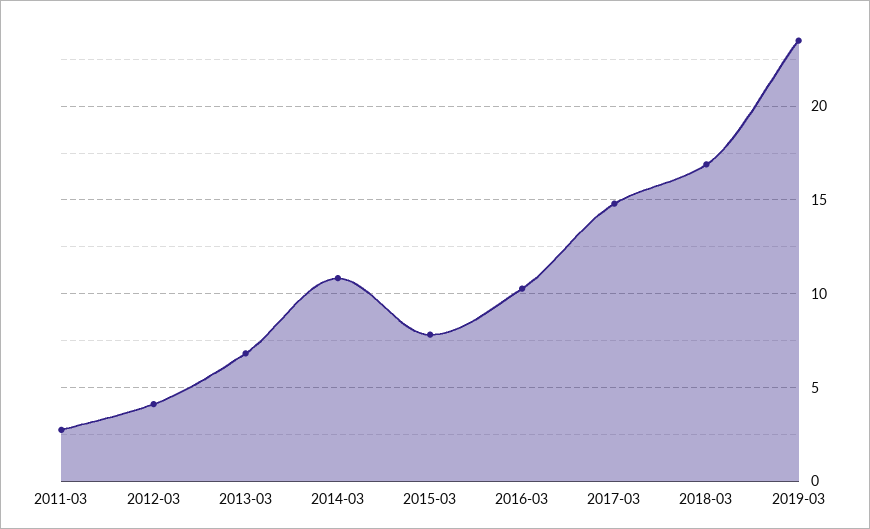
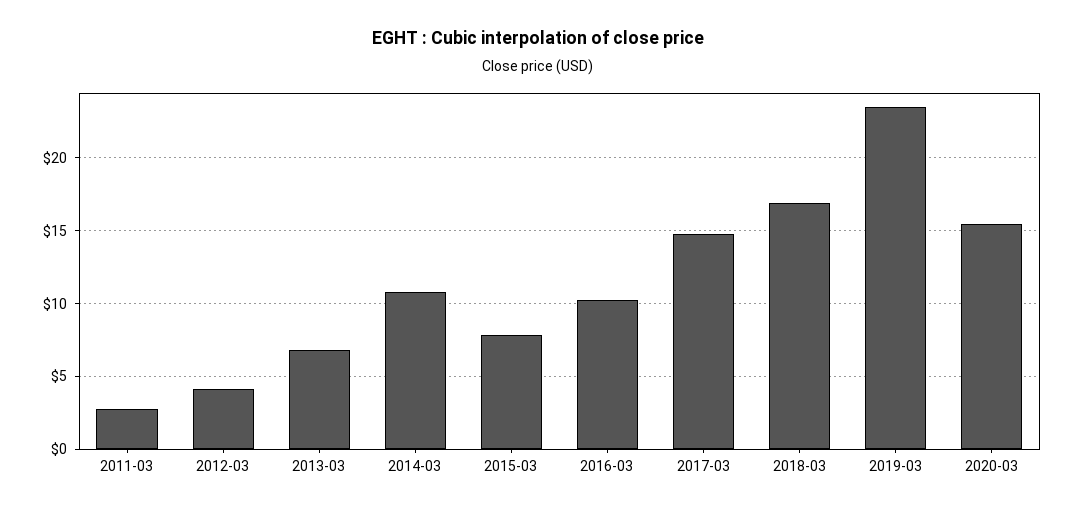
2020-03: none -> 15.5

